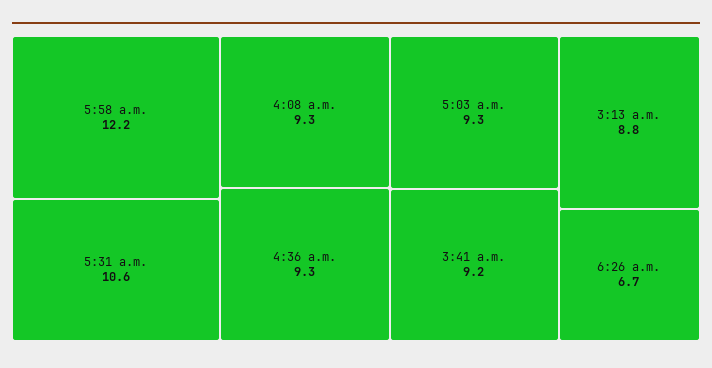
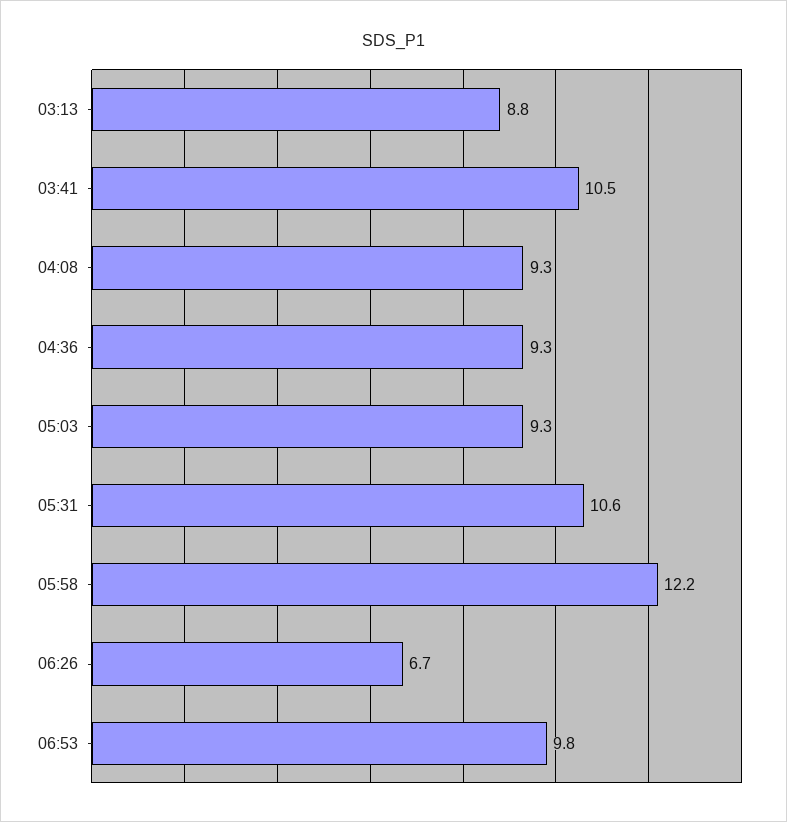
3:41 a.m.: 9.2 -> 10.5
06:53: none -> 9.8

